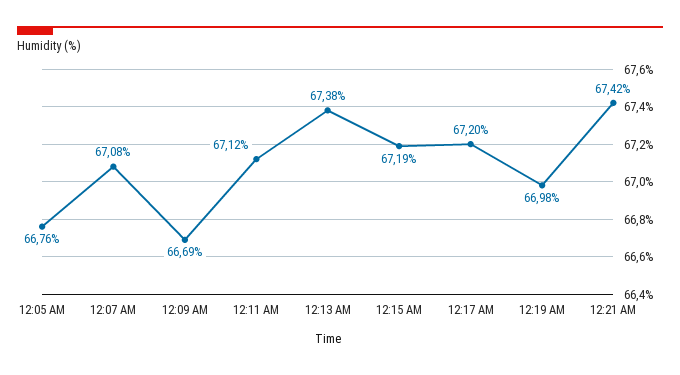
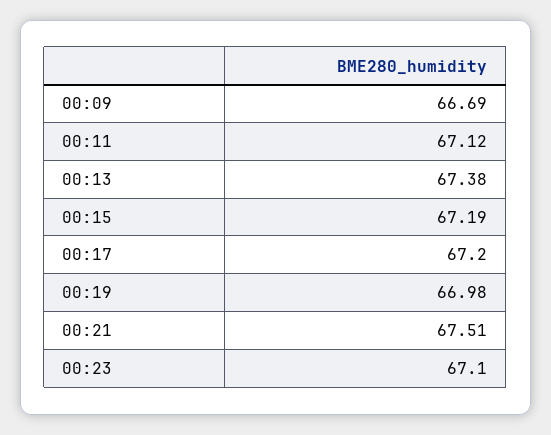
12:05 AM: 66.76 -> none
12:07 AM: 67.08 -> none
12:21 AM: 67.42 -> 67.51
00:23: none -> 67.1

